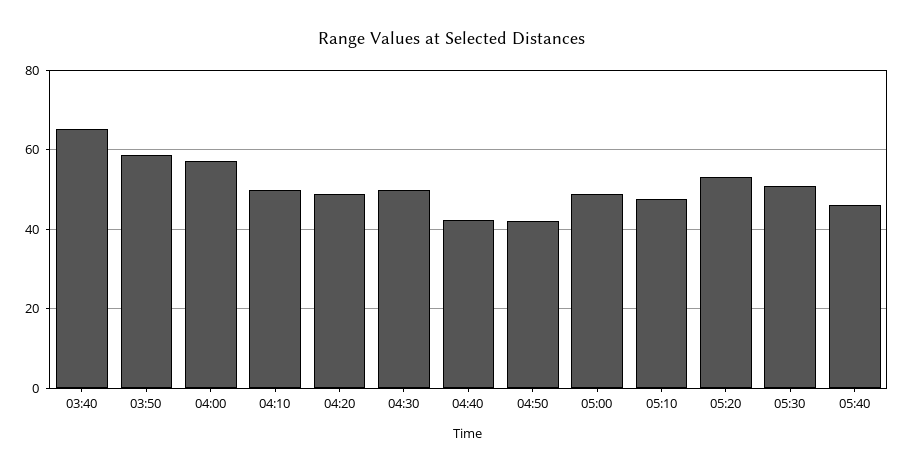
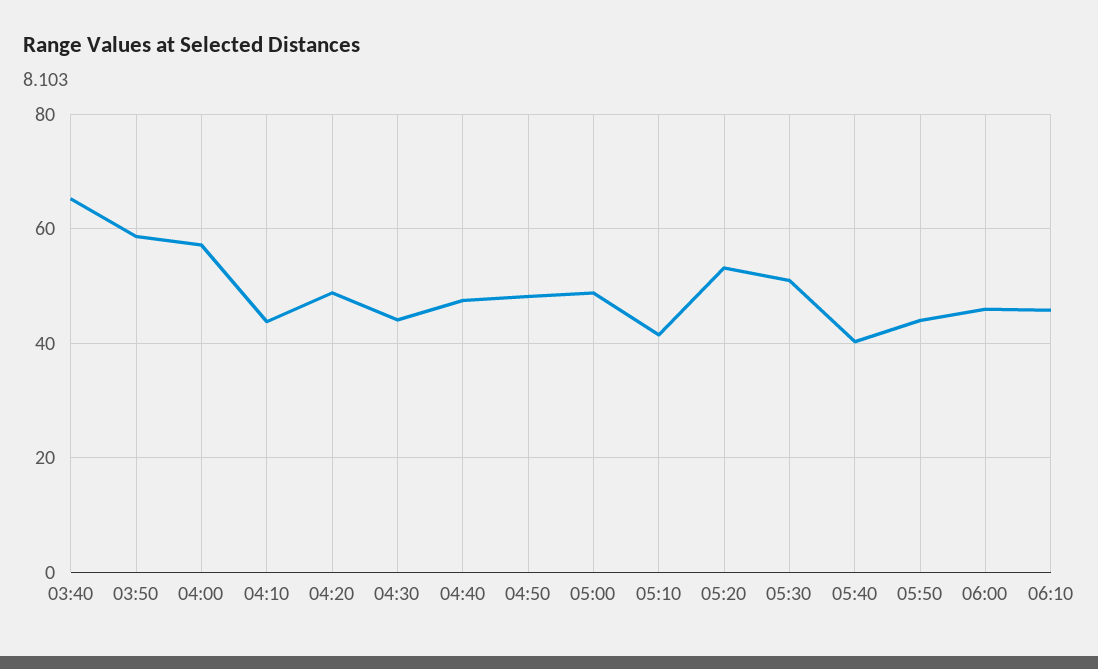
04:10: 50 -> 44
04:30: 50 -> 44
04:40: 42 -> 48
04:50: 42 -> 48
05:10: 48 -> 42
05:40: 46 -> 40
05:50: none -> 44
06:00: none -> 46
06:10: none -> 46

